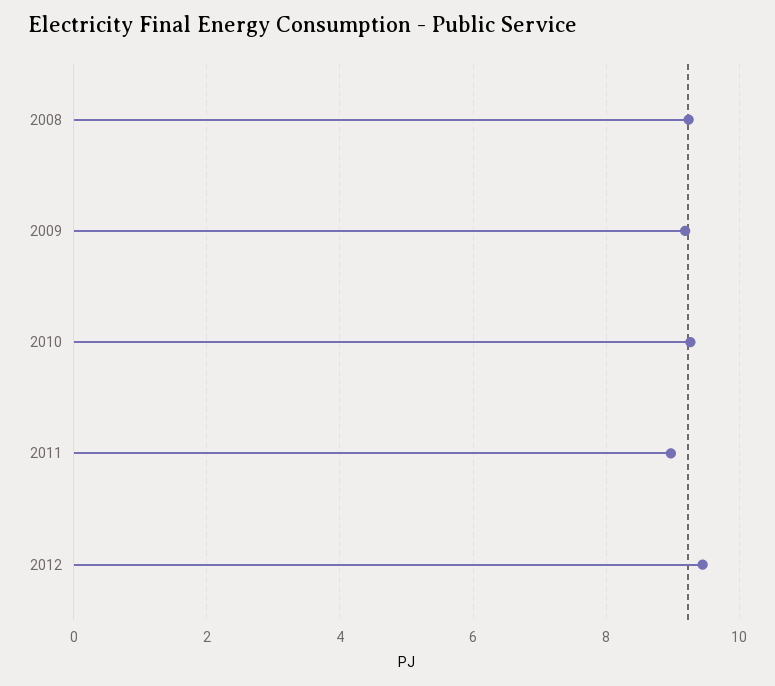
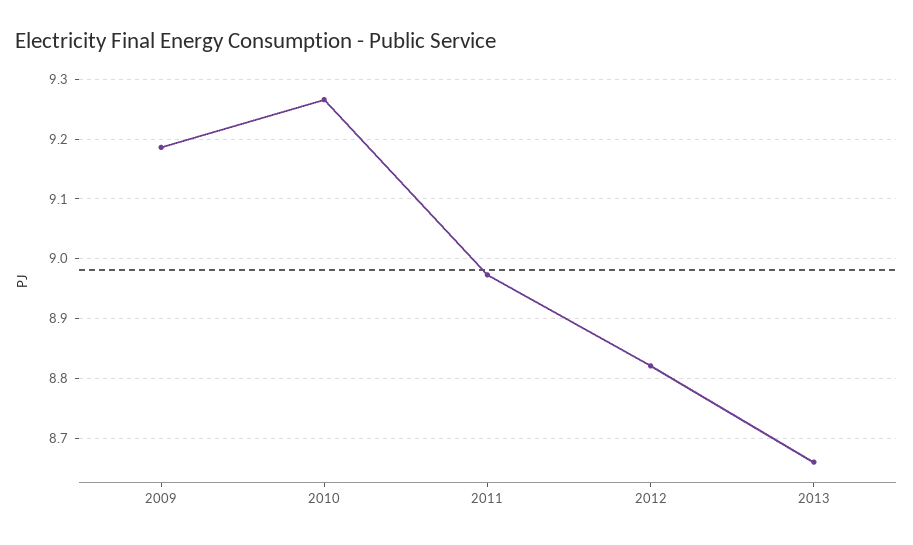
2008: 9.2 -> none
2012: 9.4 -> 8.82
2013: none -> 8.66

